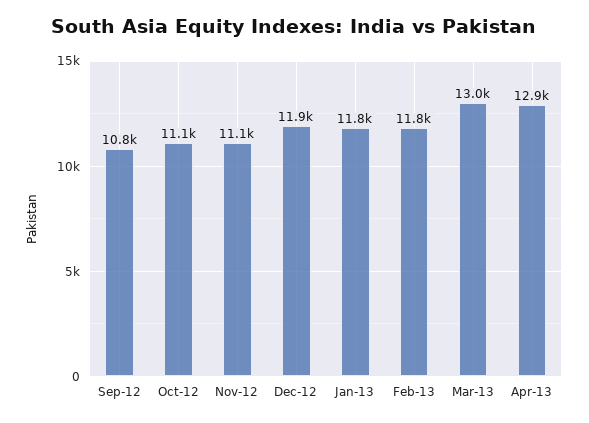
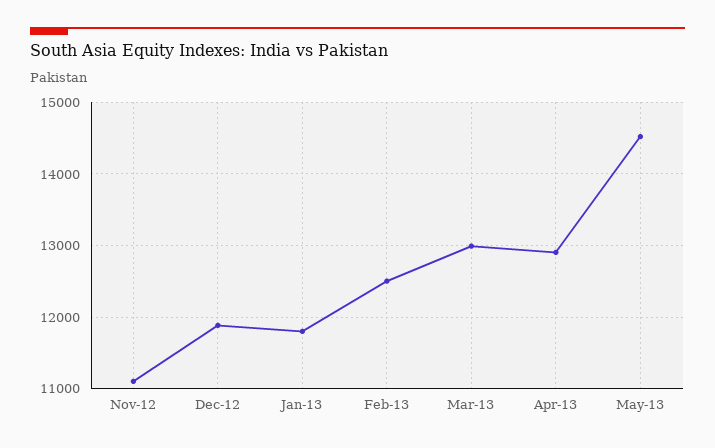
Sep-12: 10800 -> none
Oct-12: 11100 -> none
Feb-13: 11800 -> 12500
May-13: none -> 14500

